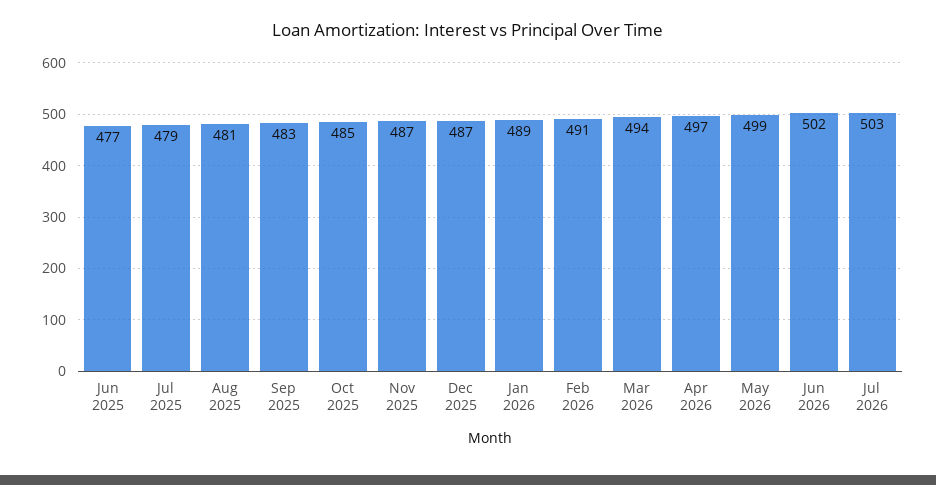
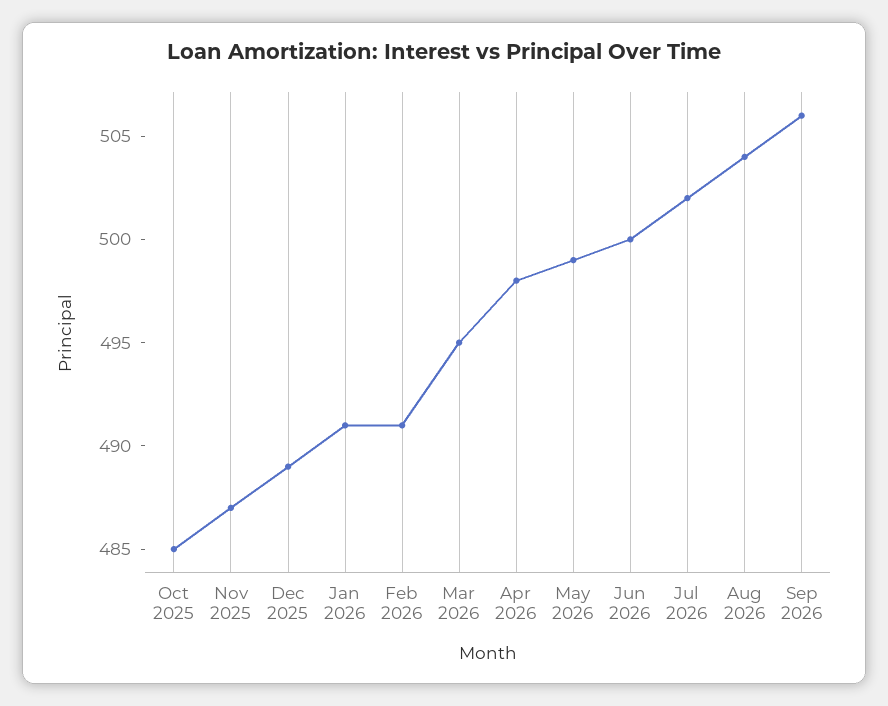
Jun 2025: 477 -> none
Jul 2025: 479 -> none
Aug 2025: 481 -> none
Sep 2025: 483 -> none
Dec 2025: 487 -> 489
Jan 2026: 489 -> 491
Mar 2026: 494 -> 495
Apr 2026: 497 -> 498
Jun 2026: 502 -> 500
Jul 2026: 503 -> 502
Aug 2026: none -> 504
Sep 2026: none -> 506

